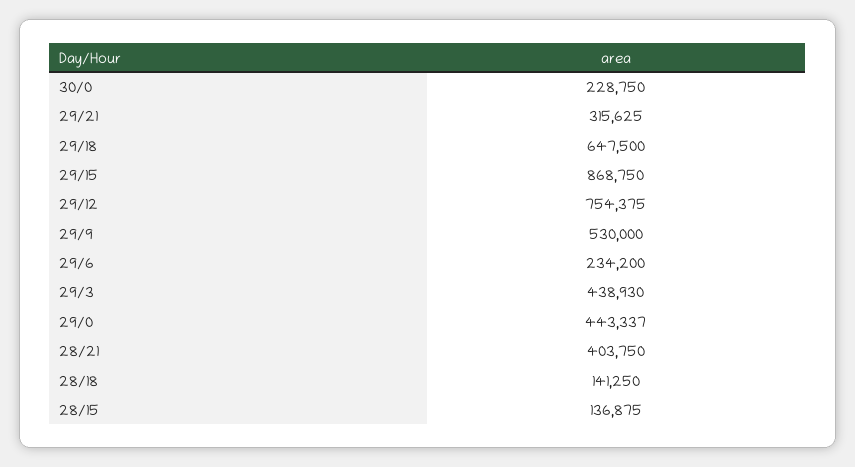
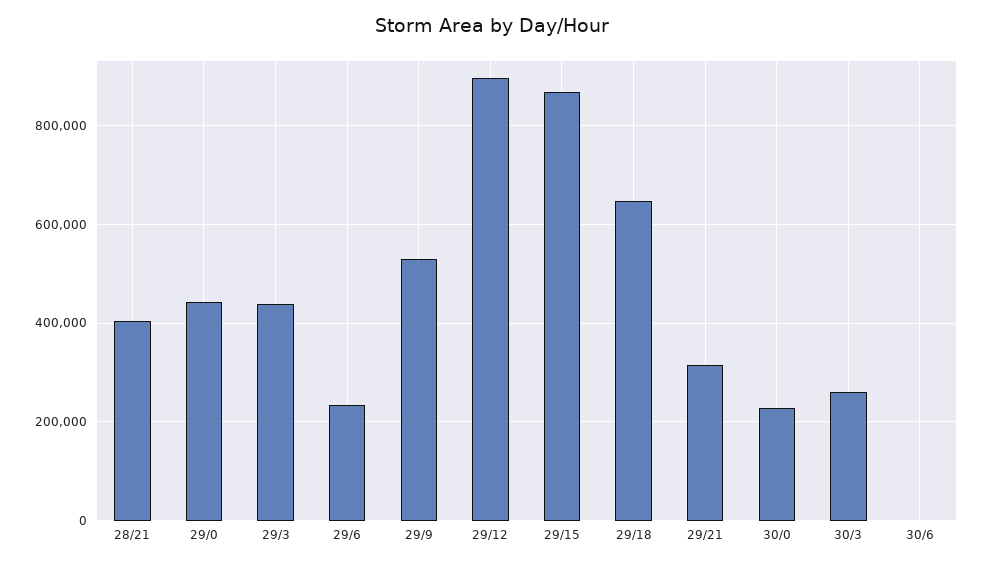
29/12: 754375 -> 900000
28/18: 141250 -> none
28/15: 136875 -> none
30/3: none -> 260000
30/6: none -> 0

